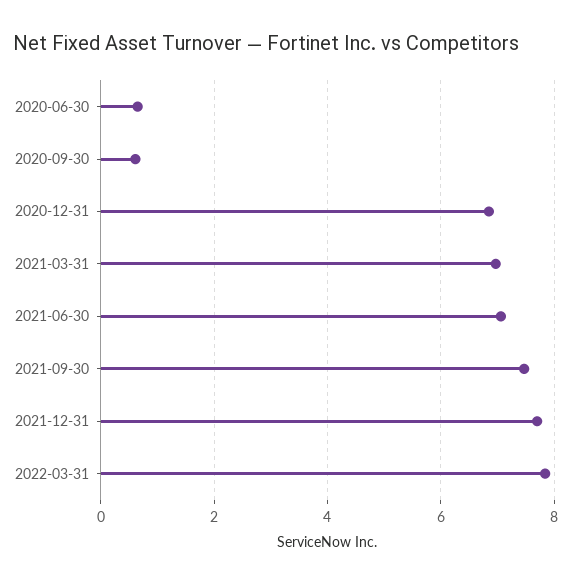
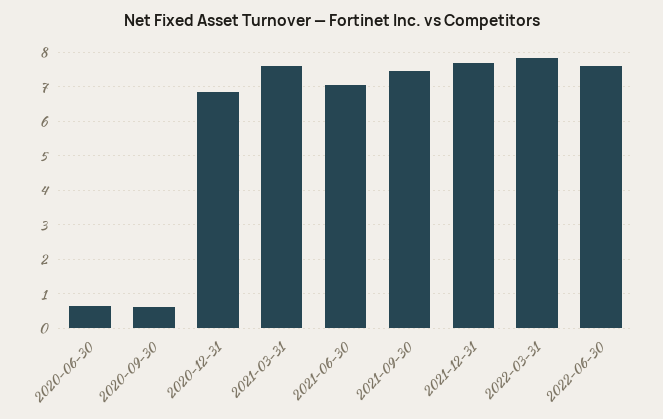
2021-03-31: 7 -> 7.6
2022-06-30: none -> 7.6

